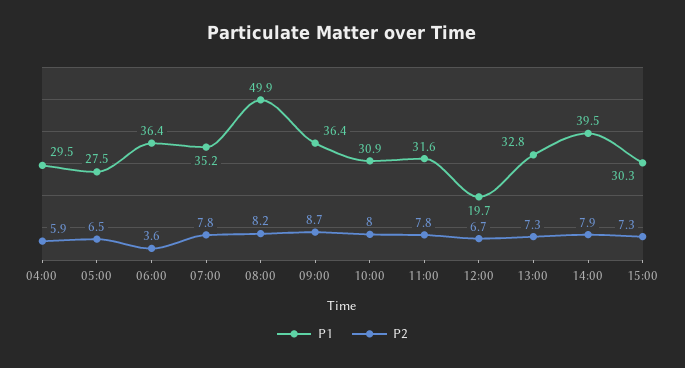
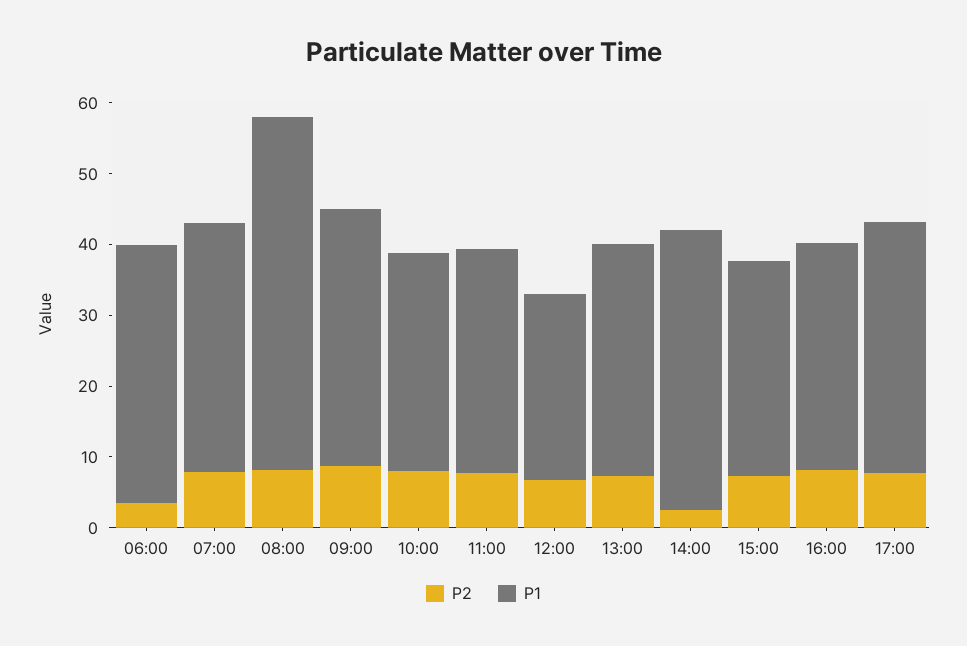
P1, 04:00: 29.5 -> none
P2, 04:00: 5.9 -> none
P1, 05:00: 27.5 -> none
P2, 05:00: 6.5 -> none
P1, 12:00: 19.7 -> 26
P2, 14:00: 7.9 -> 2
P2, 16:00: none -> 8
P1, 16:00: none -> 32
P2, 17:00: none -> 8
P1, 17:00: none -> 36

